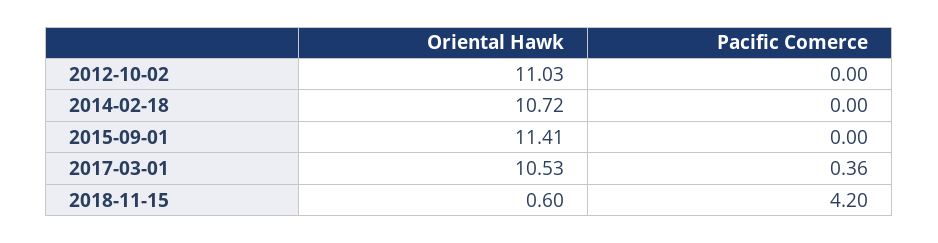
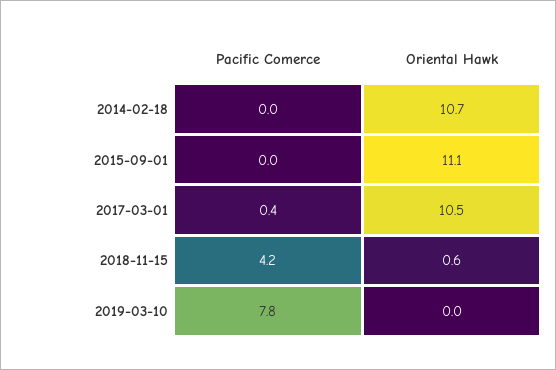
Oriental Hawk, 2012-10-02: 11.03 -> none
Pacific Comerce, 2012-10-02: 0 -> none
Oriental Hawk, 2015-09-01: 11.41 -> 11.1
Pacific Comerce, 2019-03-10: none -> 7.8
Oriental Hawk, 2019-03-10: none -> 0

